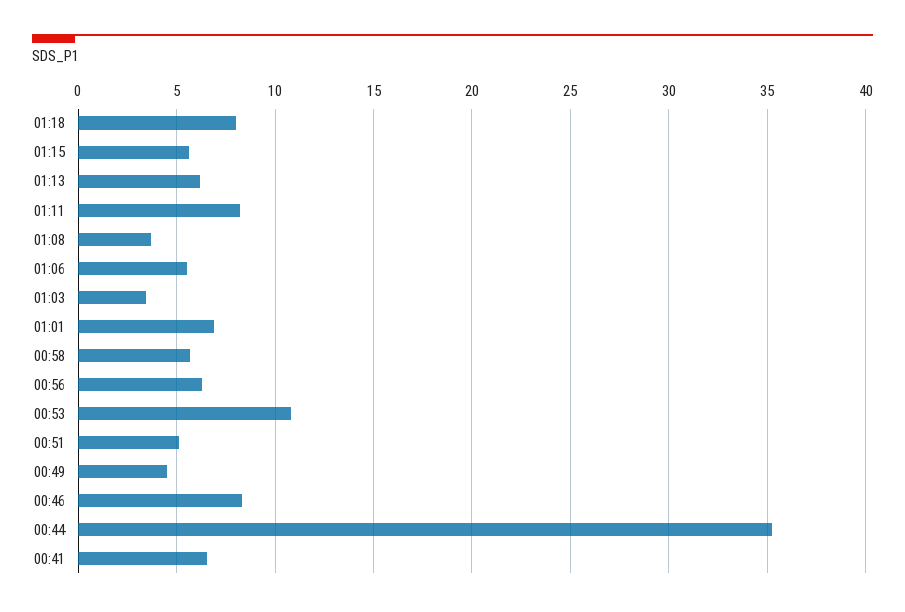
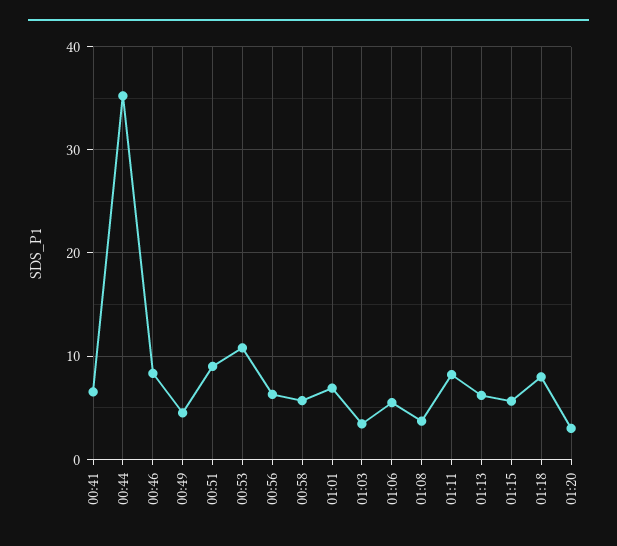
00:51: 5 -> 9
01:20: none -> 3

